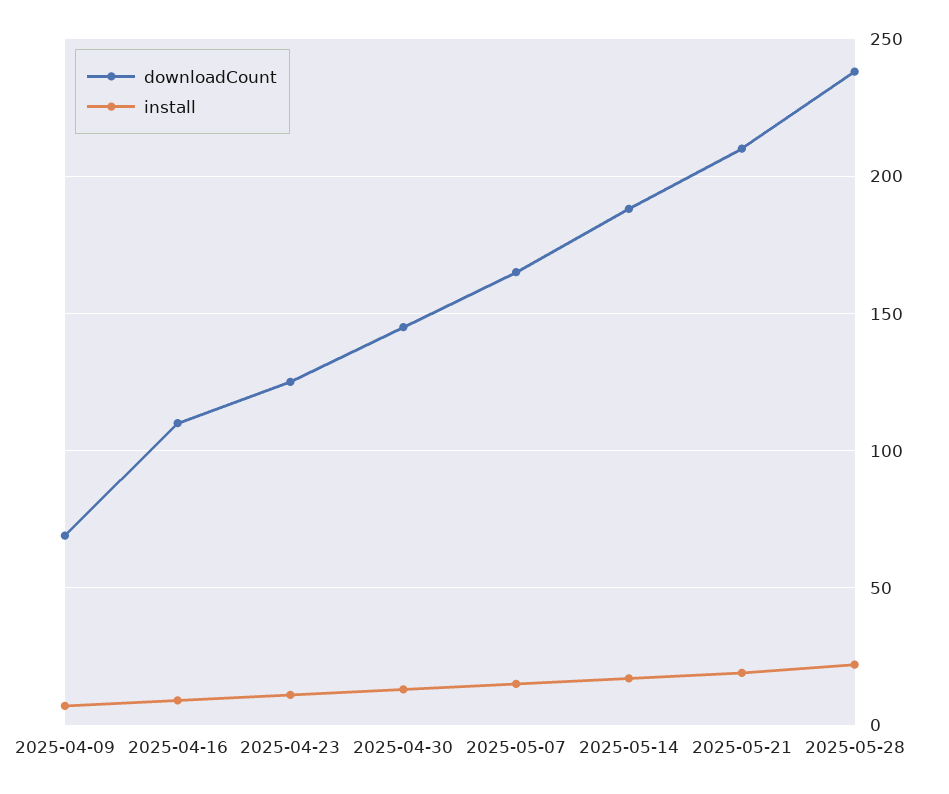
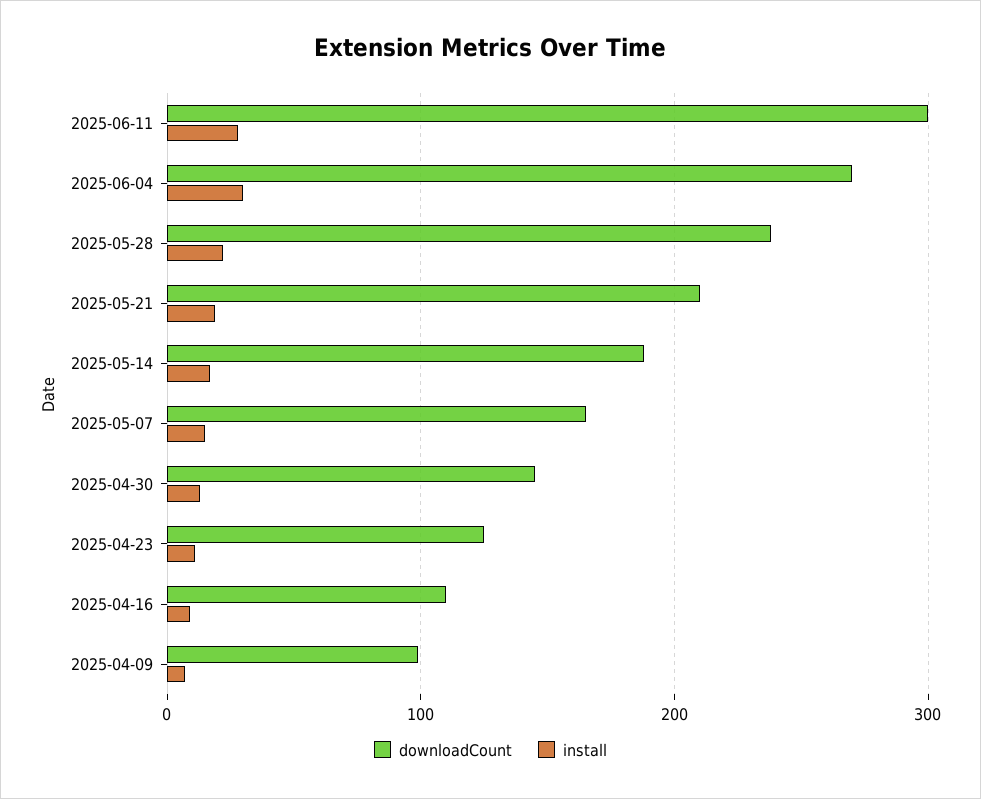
downloadCount, 2025-04-09: 70 -> 100
downloadCount, 2025-06-11: none -> 300
install, 2025-06-11: none -> 30
downloadCount, 2025-06-04: none -> 270
install, 2025-06-04: none -> 30

